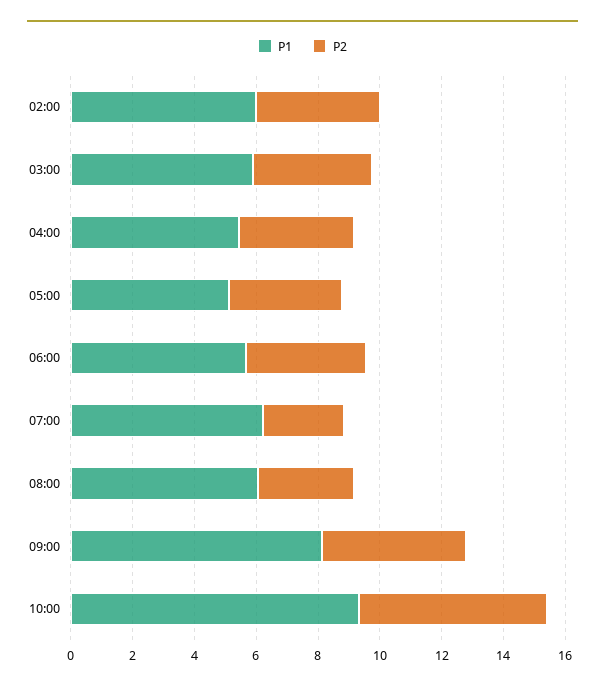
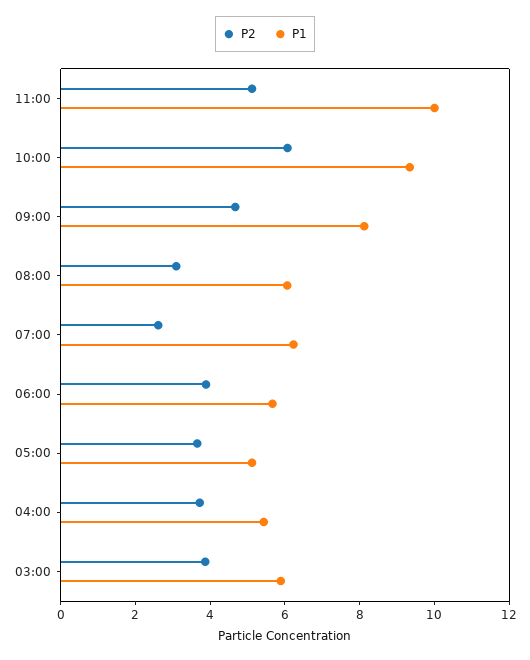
P1, 02:00: 6 -> none
P2, 02:00: 4 -> none
P2, 11:00: none -> 5
P1, 11:00: none -> 10

